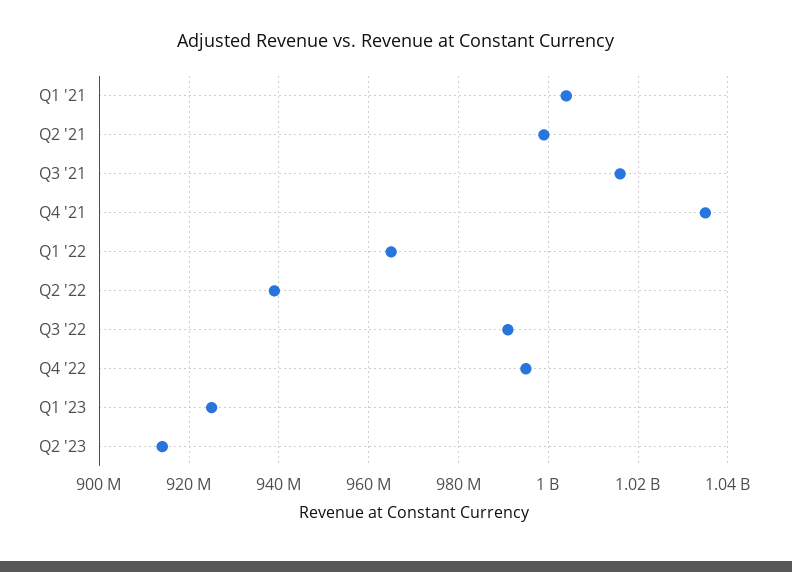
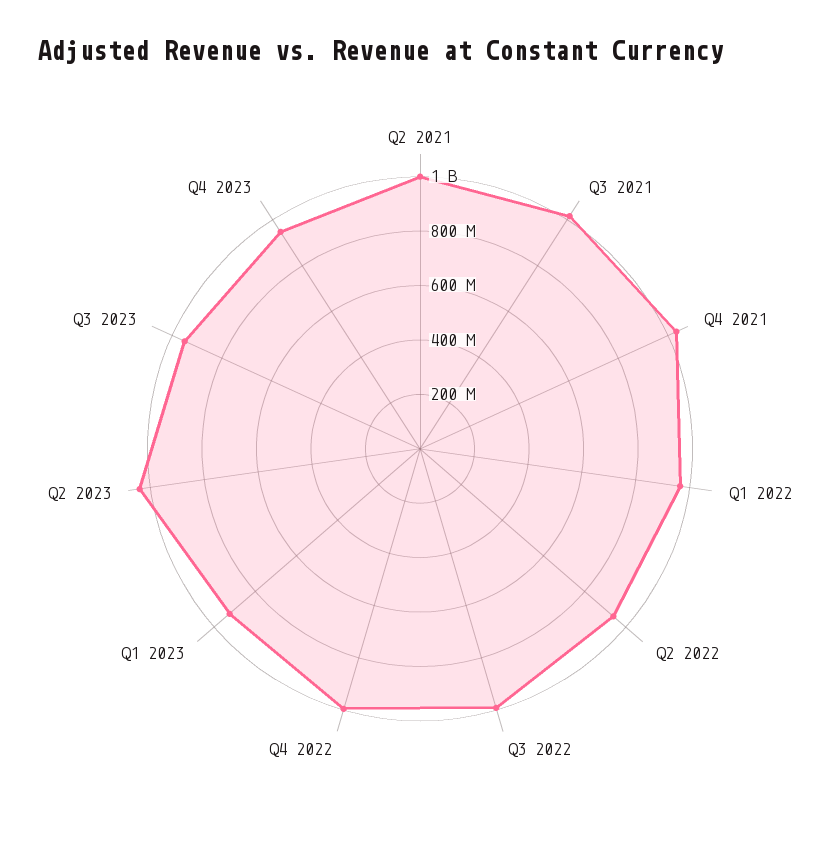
Q1 '21: 1004000000 -> none
Q2 '23: 914000000 -> 1050000000
Q3 2023: none -> 950000000
Q4 2023: none -> 950000000

